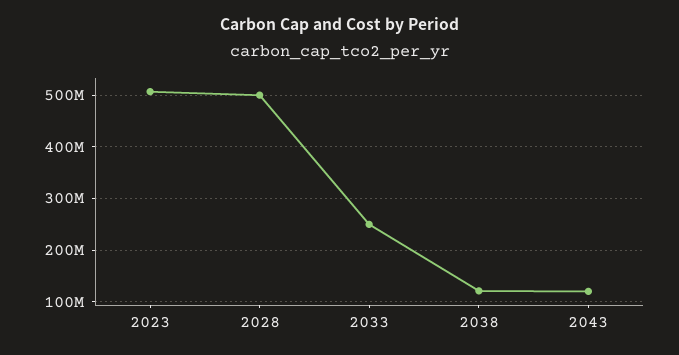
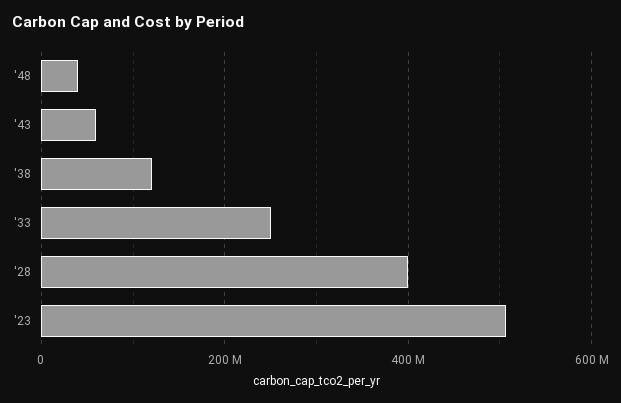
2028: 500000000 -> 400000000
2043: 120000000 -> 60000000
'48: none -> 40000000

